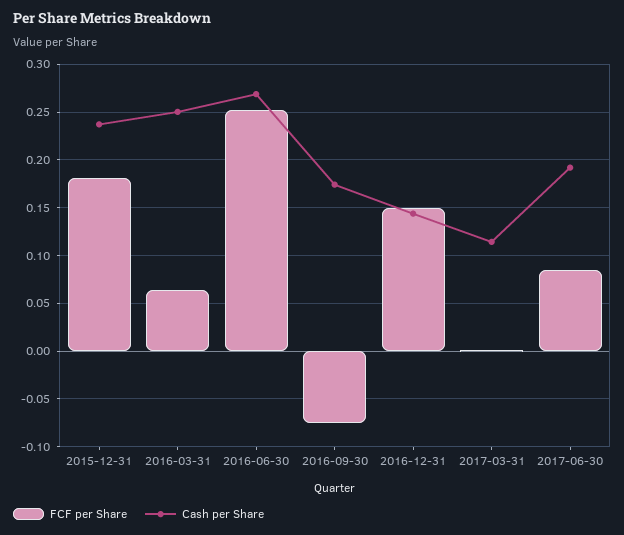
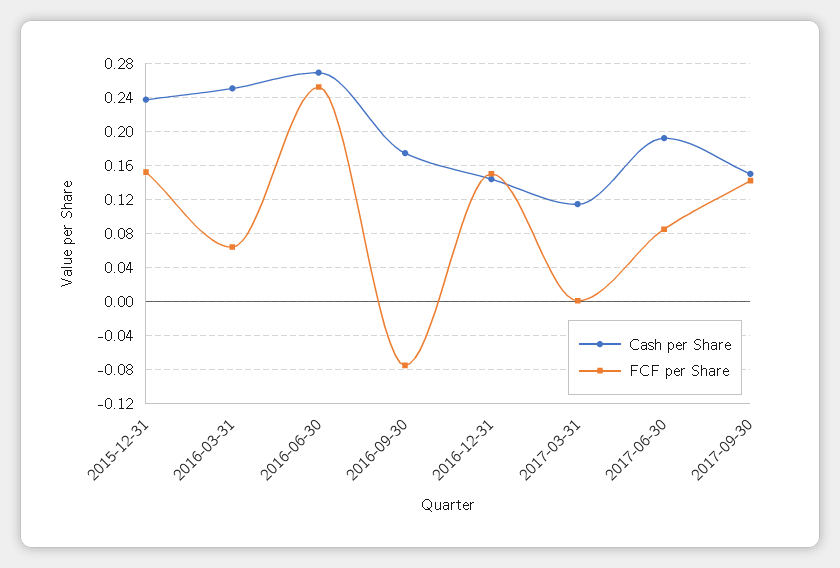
FCF per Share, 2015-12-31: 0.18 -> 0.15
Cash per Share, 2017-09-30: none -> 0.15
FCF per Share, 2017-09-30: none -> 0.14

